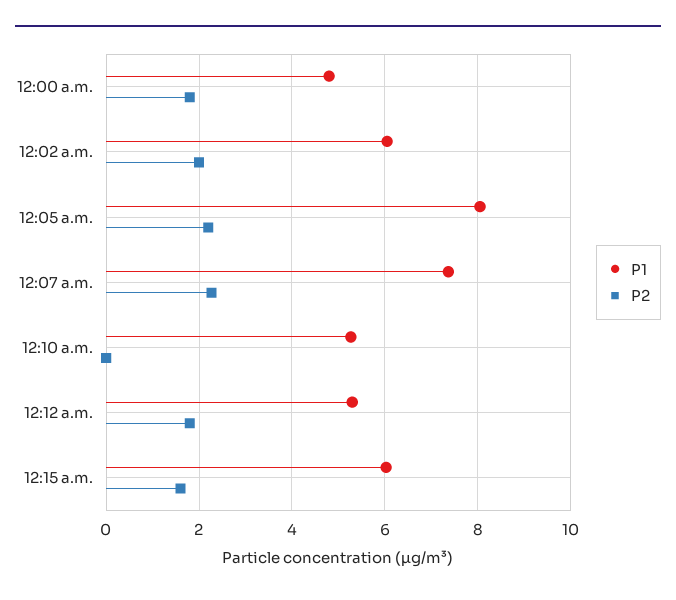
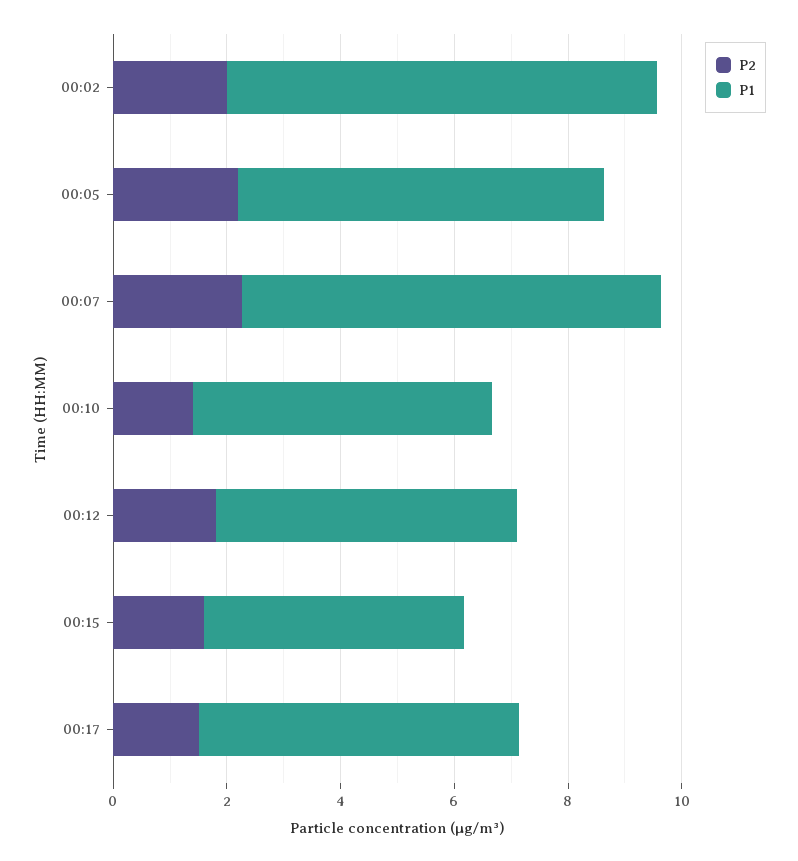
P1, 12:00 a.m.: 4.8 -> none
P2, 12:00 a.m.: 1.8 -> none
P1, 12:02 a.m.: 6 -> 7.5
P1, 12:05 a.m.: 8 -> 6.5
P2, 12:10 a.m.: 0 -> 1.5
P1, 12:15 a.m.: 6 -> 4.5
P2, 00:17: none -> 1.5
P1, 00:17: none -> 5.5

